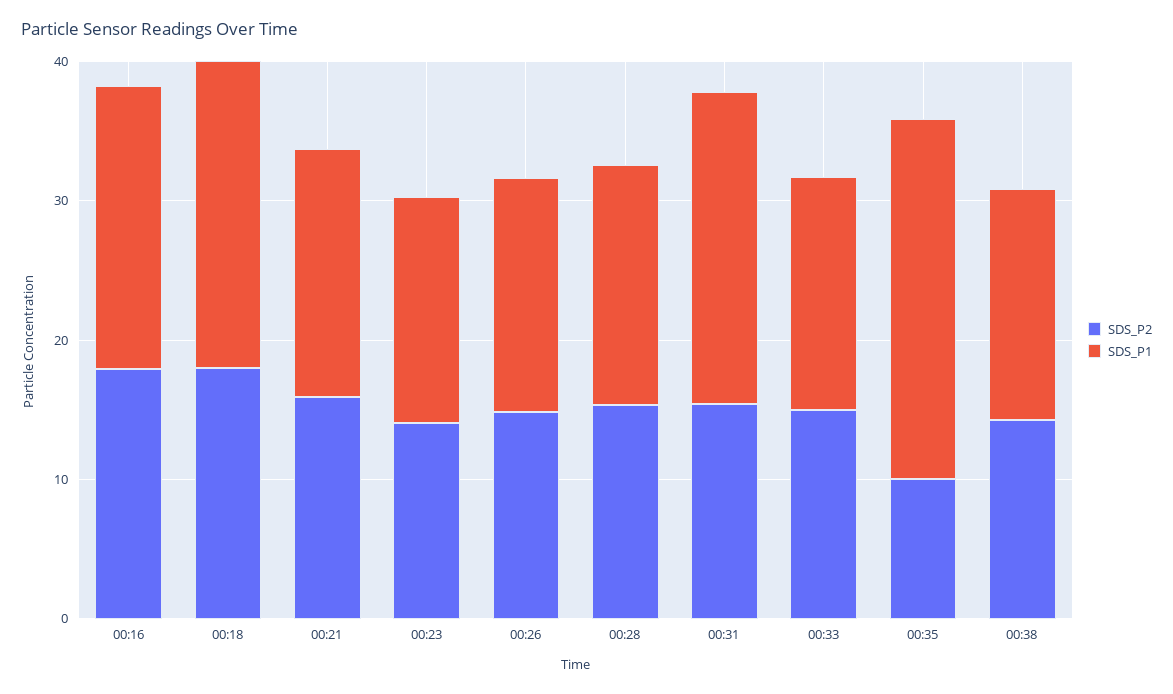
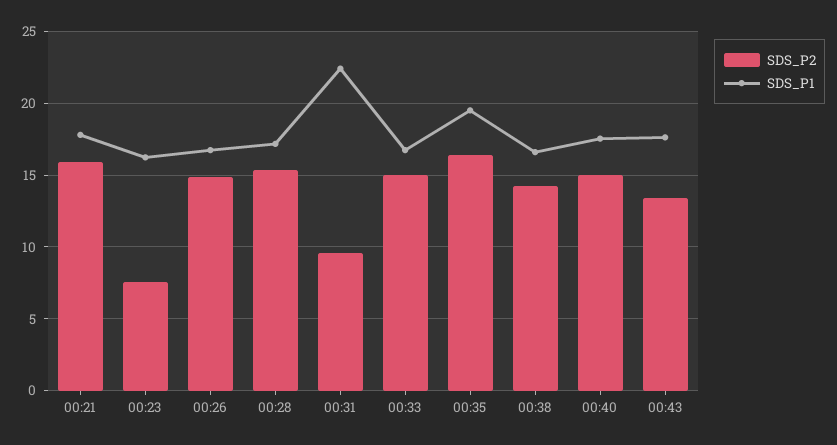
SDS_P2, 00:16: 18 -> none
SDS_P1, 00:16: 20 -> none
SDS_P2, 00:18: 18 -> none
SDS_P1, 00:18: 22 -> none
SDS_P2, 00:23: 14 -> 7.5
SDS_P2, 00:31: 16 -> 9.5
SDS_P2, 00:35: 10 -> 16.5
SDS_P1, 00:35: 26 -> 19.5
SDS_P2, 00:40: none -> 15
SDS_P1, 00:40: none -> 17.5
SDS_P2, 00:43: none -> 13.5
SDS_P1, 00:43: none -> 17.5

